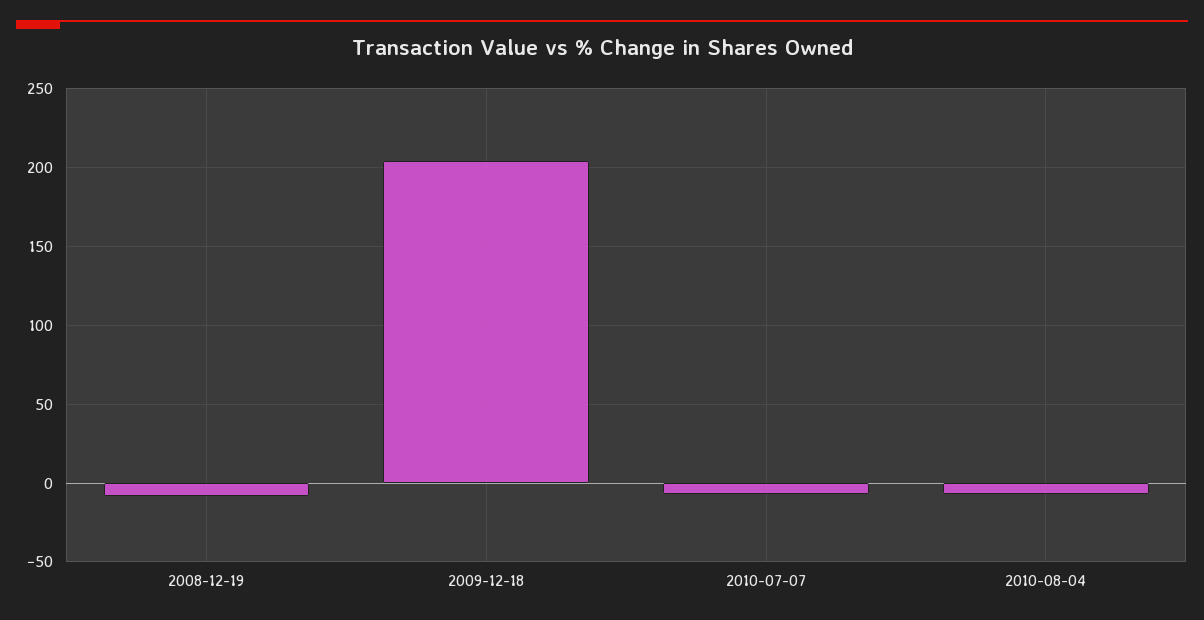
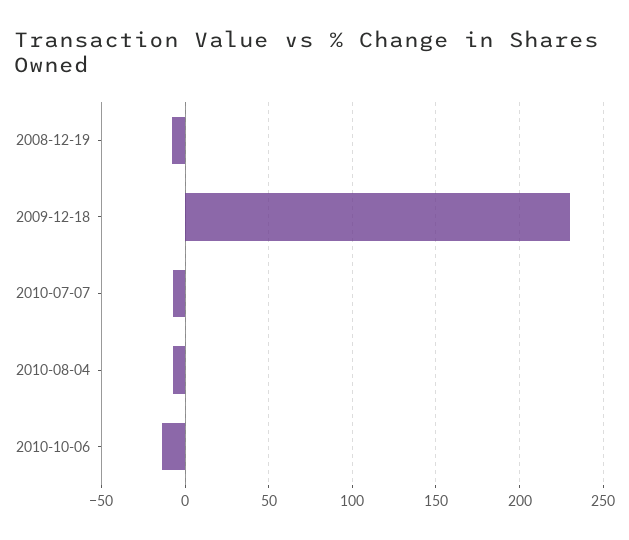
2009-12-18: 205 -> 230
2010-10-06: none -> -15

